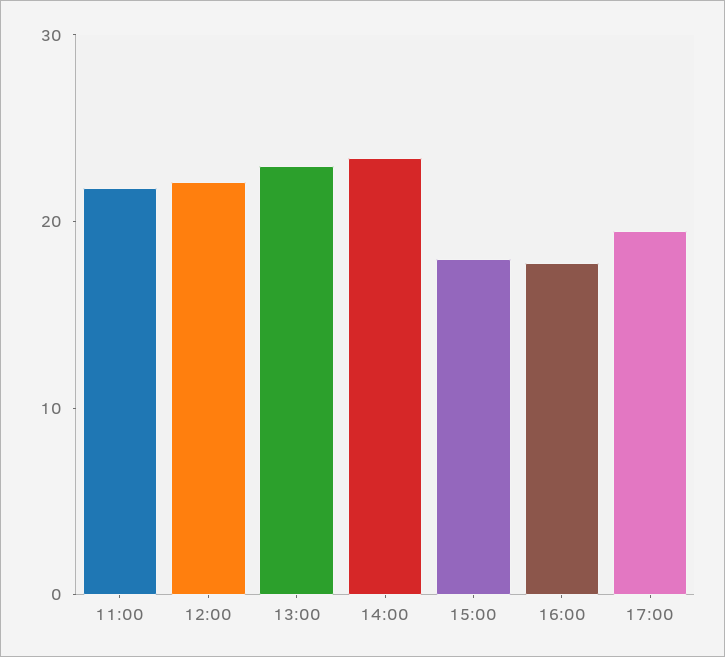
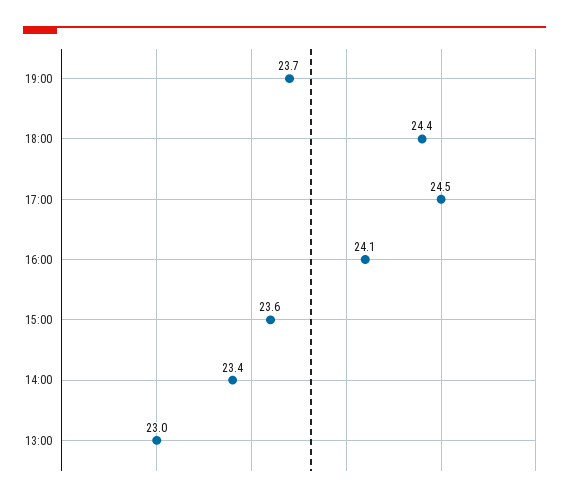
11:00: 22 -> none
12:00: 22 -> none
15:00: 18 -> 23.6
16:00: 18 -> 24.1
17:00: 20 -> 24.5
19:00: none -> 23.7
18:00: none -> 24.4

